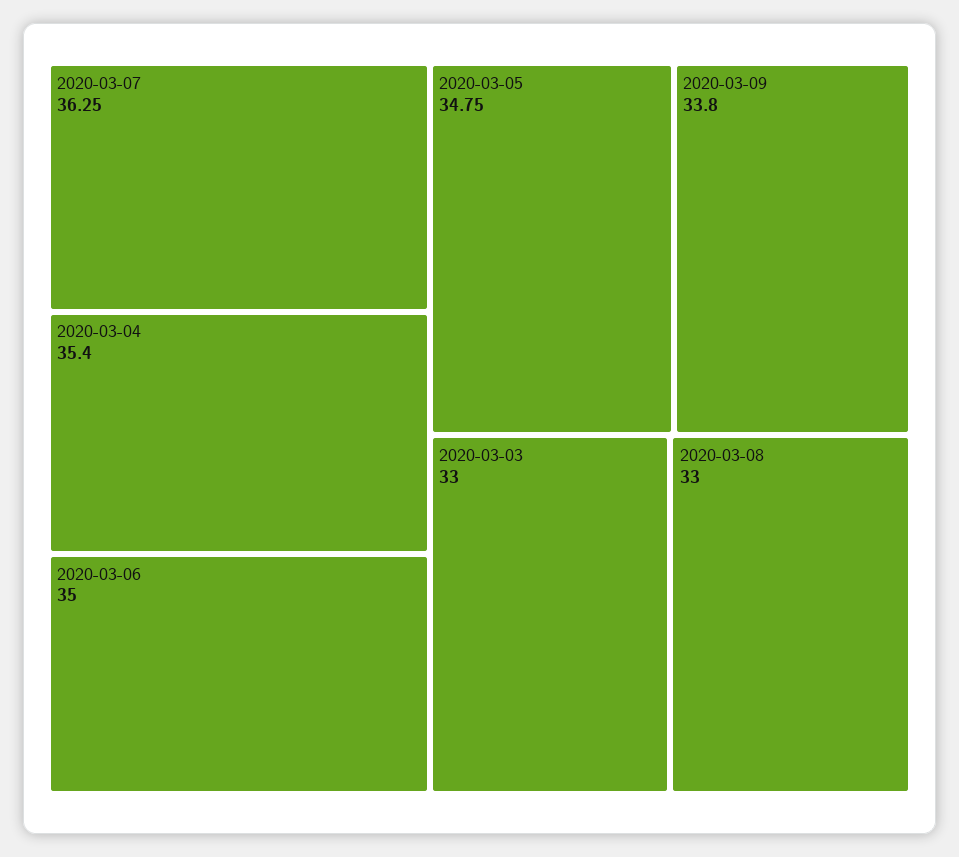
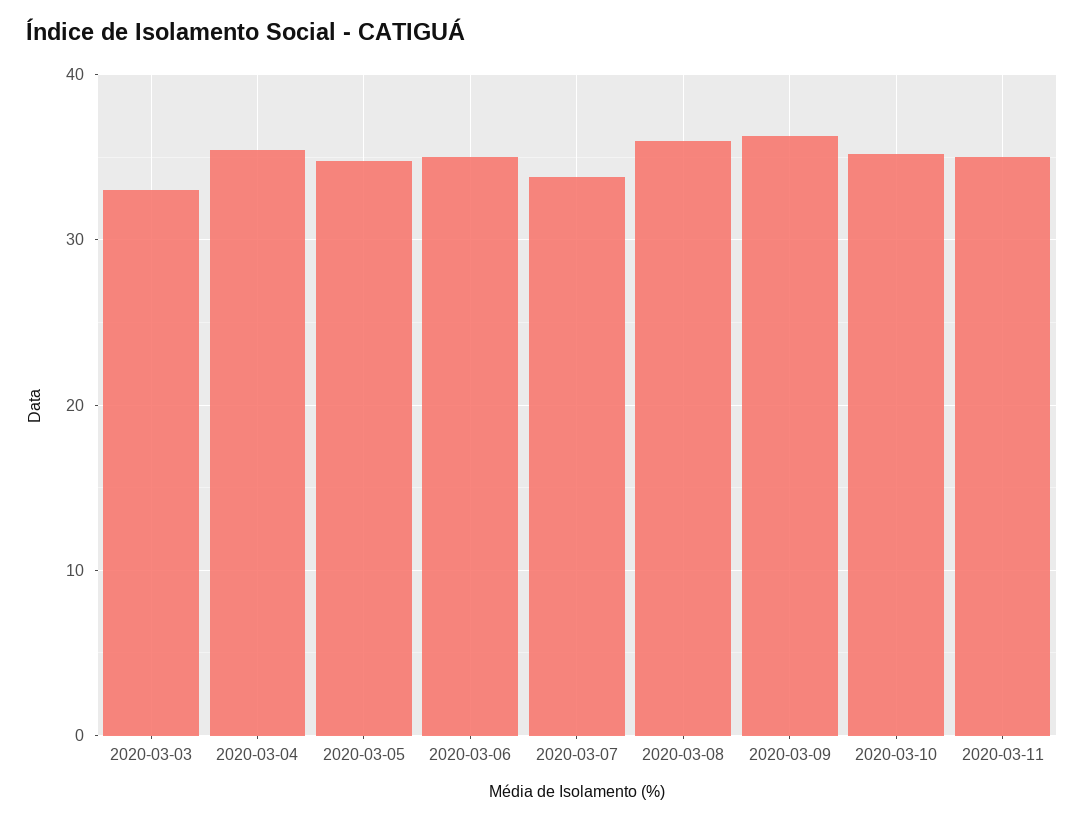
2020-03-07: 36.25 -> 34
2020-03-09: 33.8 -> 36
2020-03-08: 33 -> 36
2020-03-10: none -> 35
2020-03-11: none -> 35

